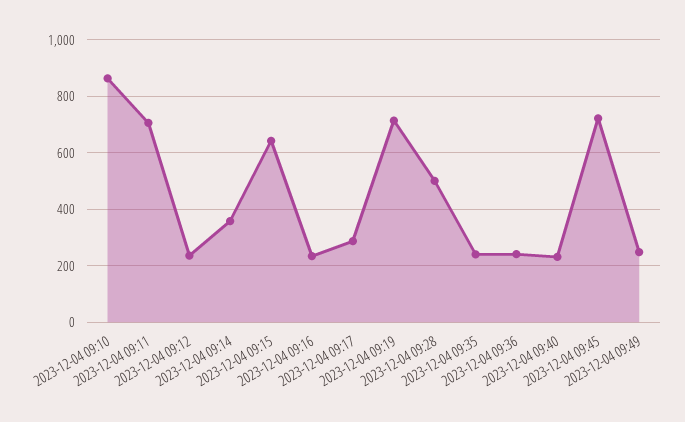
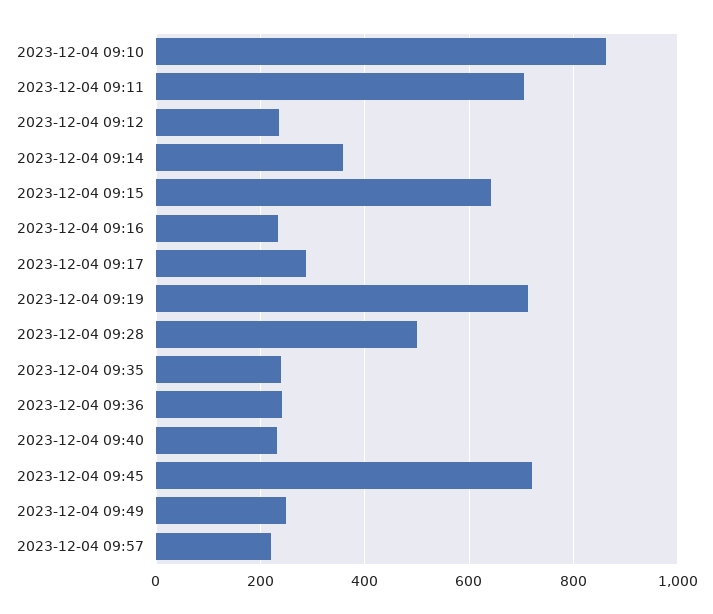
2023-12-04 09:57: none -> 220

